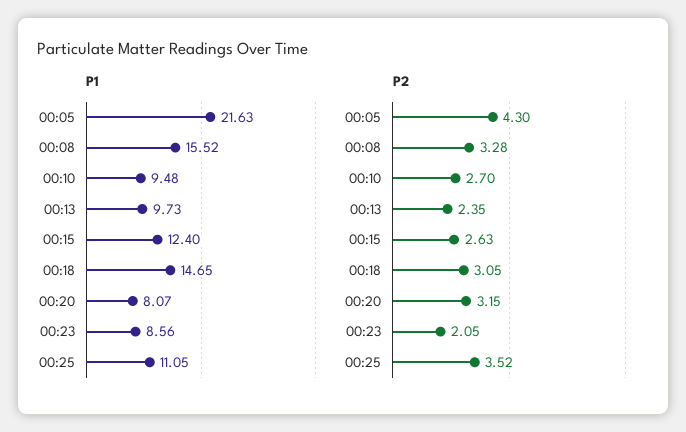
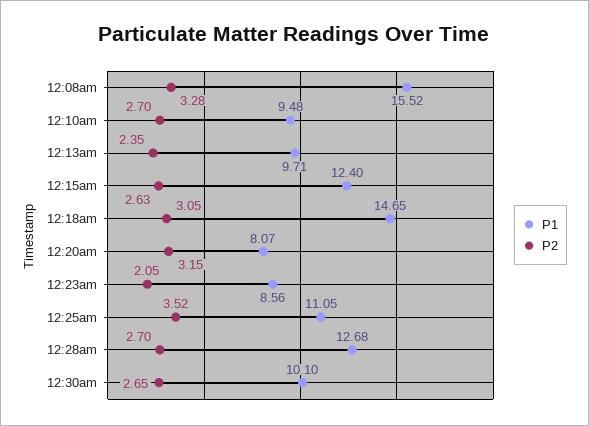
P1, 00:05: 21.63 -> none
P1, 00:13: 9.73 -> 9.71
P2, 00:05: 4.3 -> none
P1, 12:28am: none -> 12.68
P2, 12:28am: none -> 2.7
P1, 12:30am: none -> 10.1
P2, 12:30am: none -> 2.65

